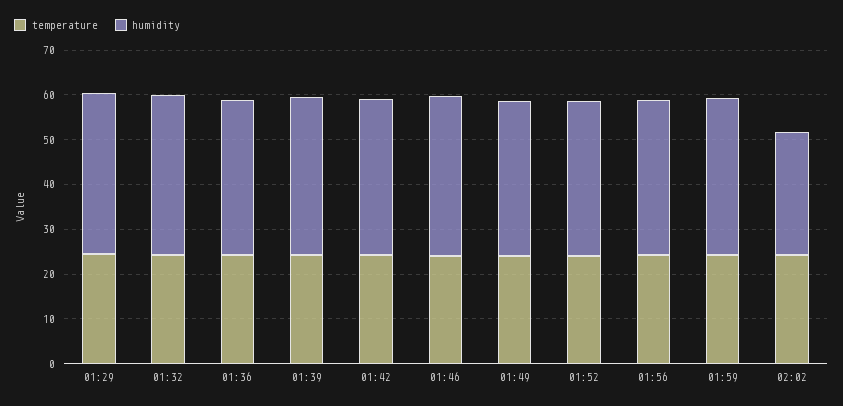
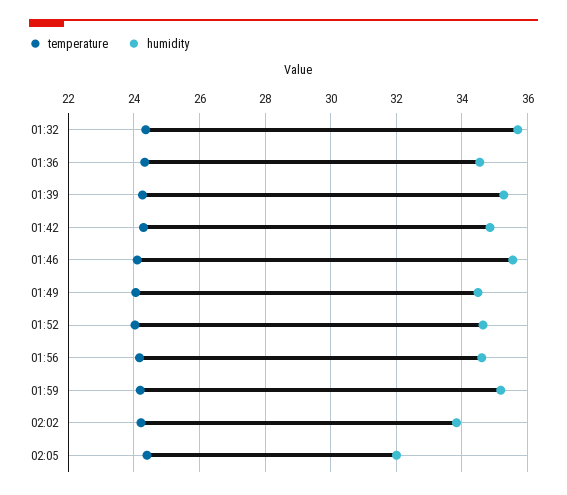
temperature, 01:29: 24 -> none
humidity, 01:29: 36 -> none
humidity, 02:02: 28 -> 33.8
temperature, 02:05: none -> 24.4
humidity, 02:05: none -> 32

